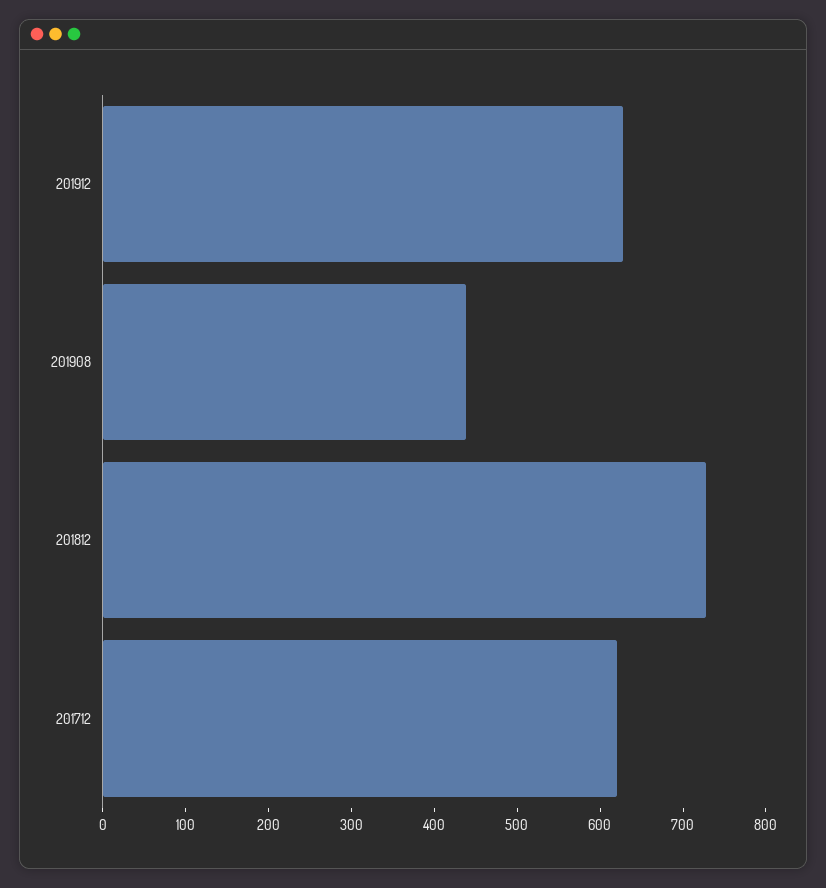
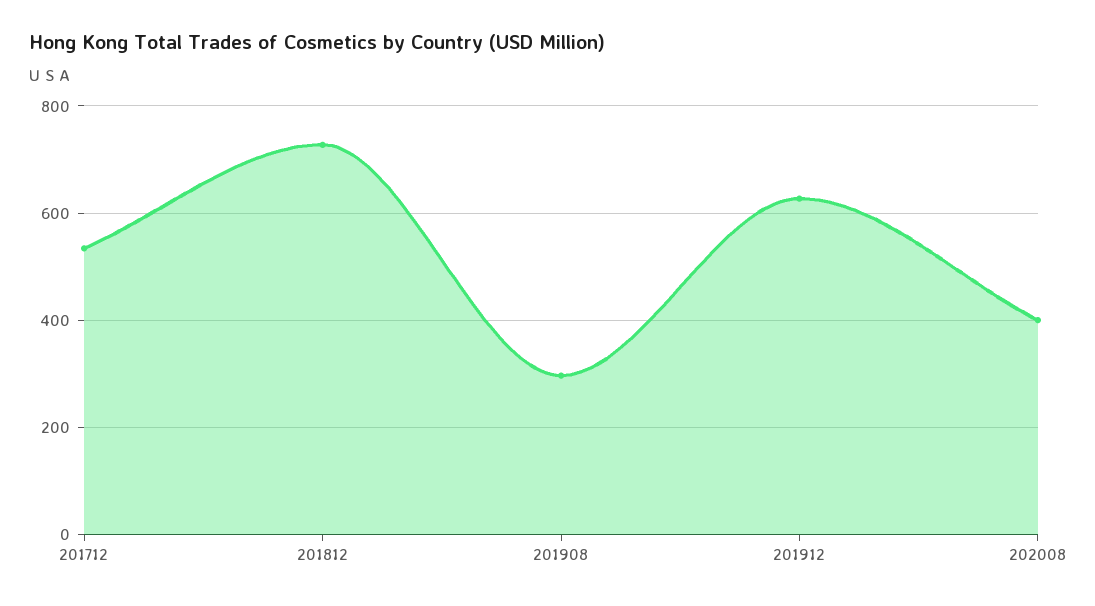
201908: 440 -> 300
201712: 620 -> 540
202008: none -> 400

